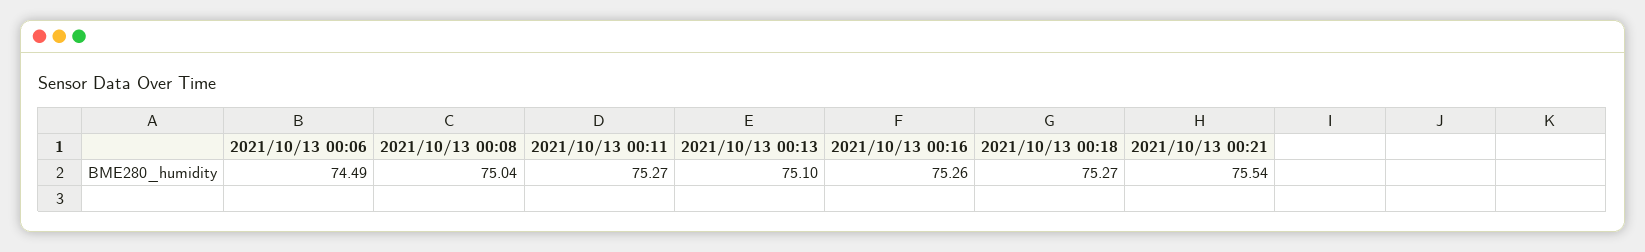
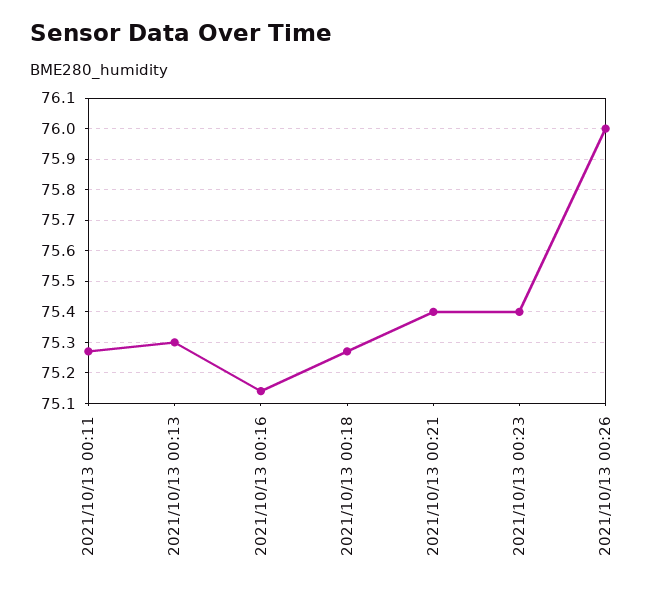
2021/10/13 00:06: 74.49 -> none
2021/10/13 00:08: 75.04 -> none
2021/10/13 00:13: 75.1 -> 75.3
2021/10/13 00:16: 75.26 -> 75.15
2021/10/13 00:21: 75.54 -> 75.4
2021/10/13 00:23: none -> 75.4
2021/10/13 00:26: none -> 76

